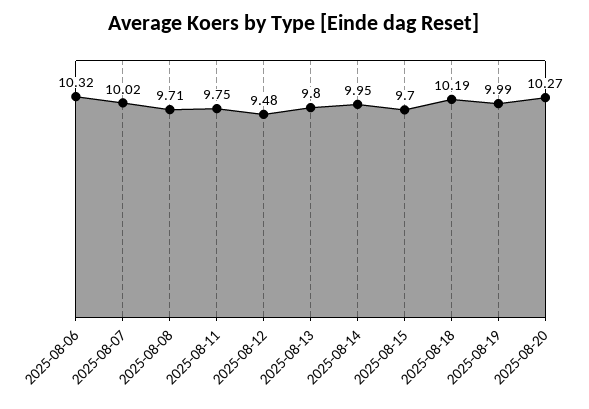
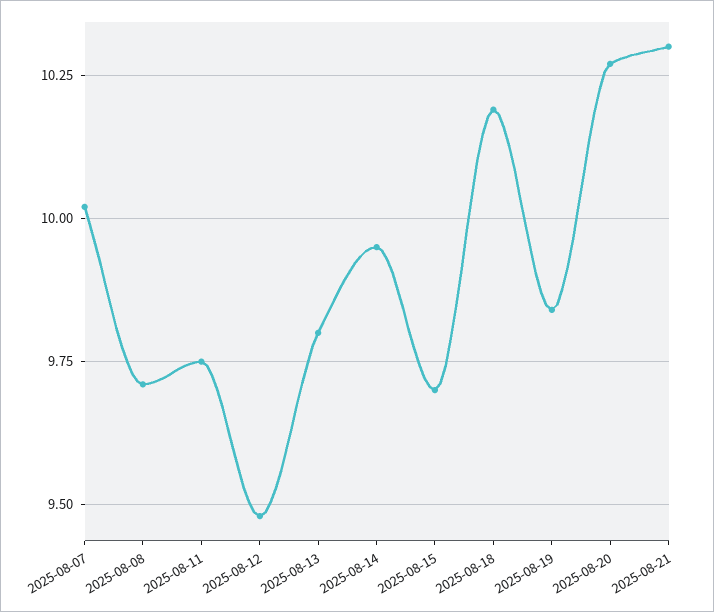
2025-08-06: 10.32 -> none
2025-08-19: 9.99 -> 9.85
2025-08-21: none -> 10.3

